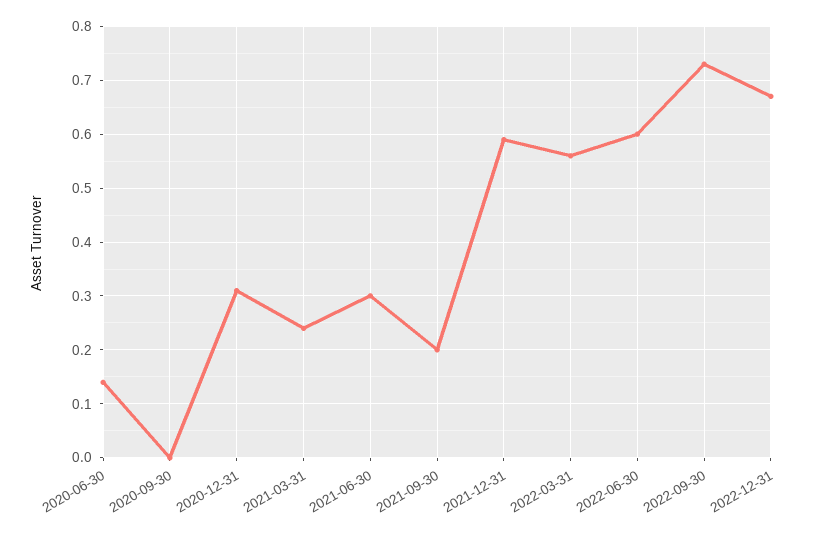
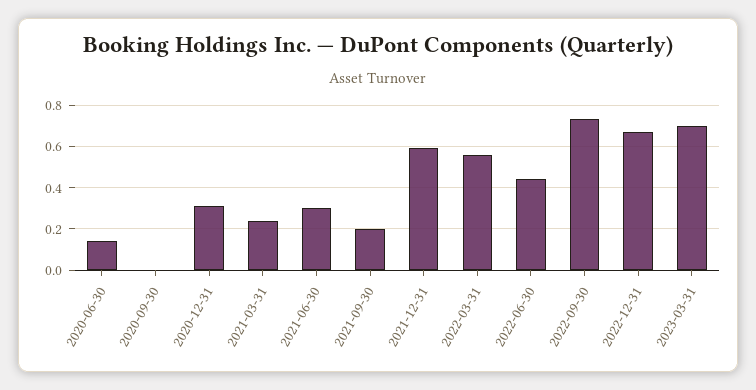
2022-06-30: 0.6 -> 0.45
2023-03-31: none -> 0.7

